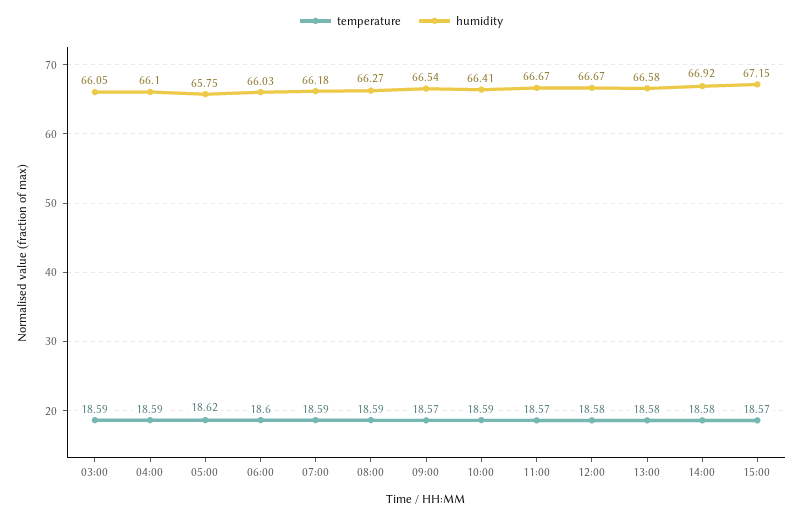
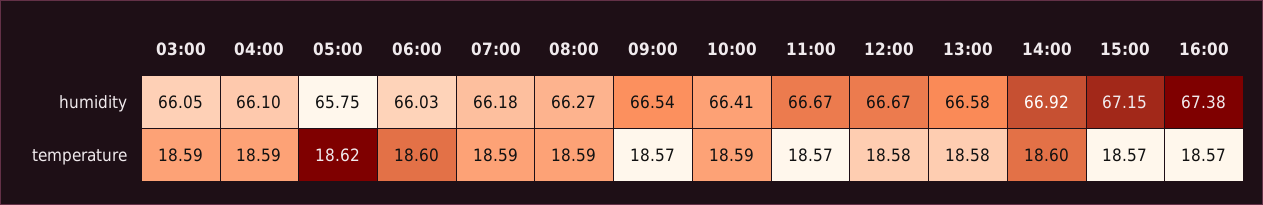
temperature, 14:00: 18.58 -> 18.6
humidity, 16:00: none -> 67.38
temperature, 16:00: none -> 18.57

